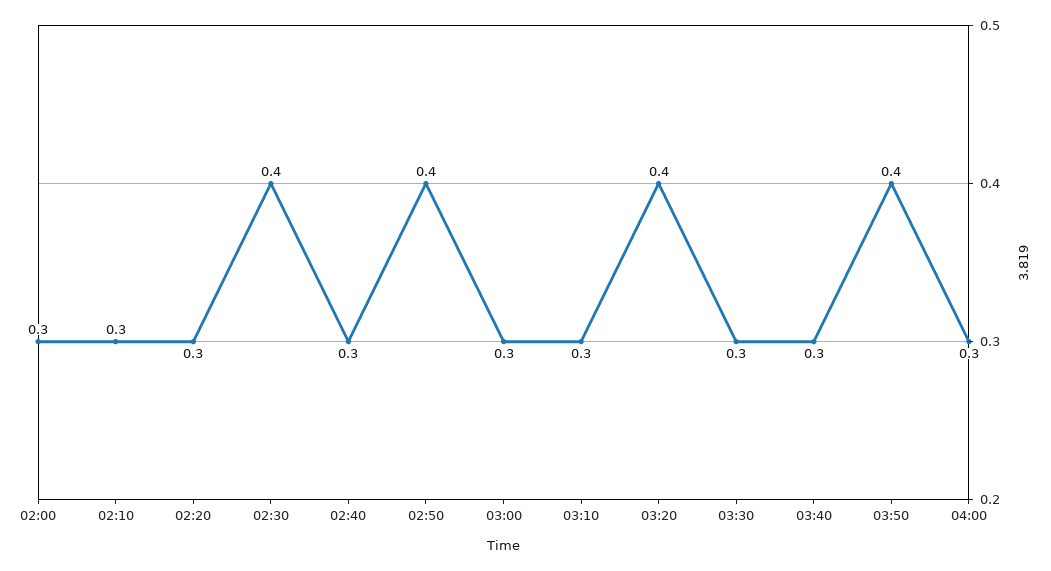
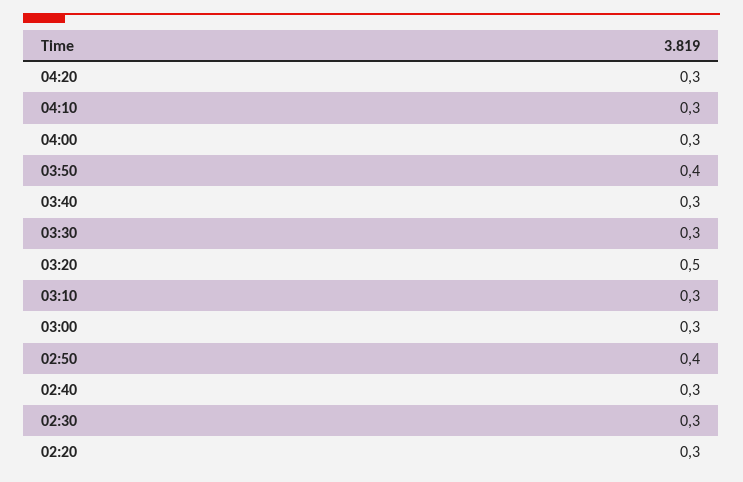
02:00: 0.3 -> none
02:10: 0.3 -> none
02:30: 0.4 -> 0.3
03:20: 0.4 -> 0.5
04:20: none -> 0.3
04:10: none -> 0.3

